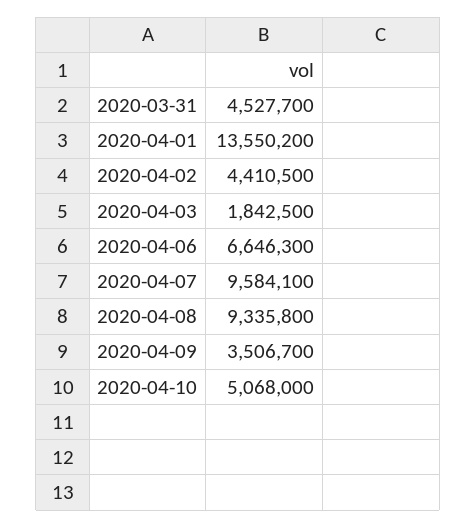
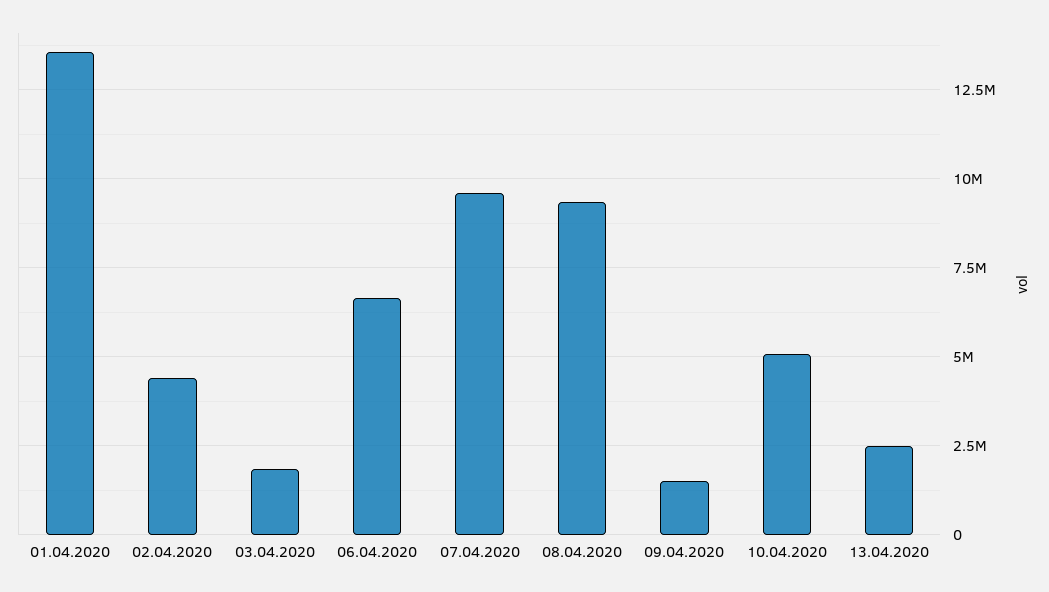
2020-03-31: 4527700 -> none
2020-04-09: 3506700 -> 1500000
13.04.2020: none -> 2500000

